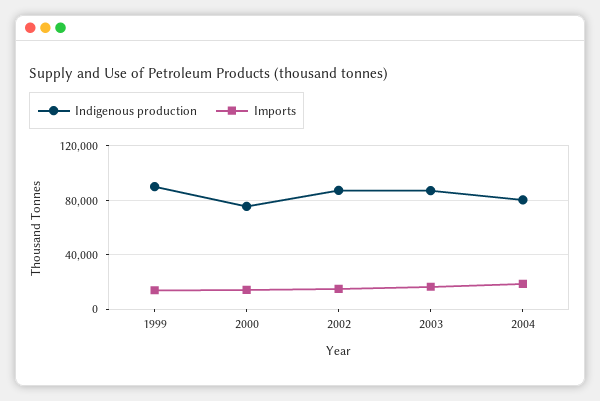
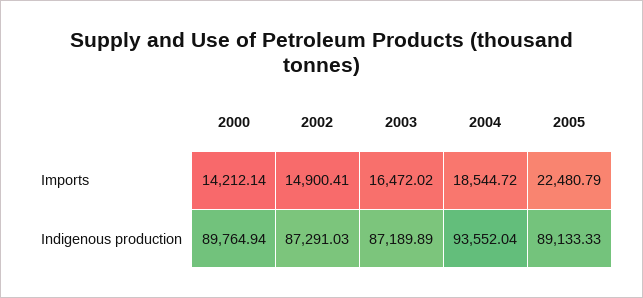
Indigenous production, 1999: 90000 -> none
Imports, 1999: 15000 -> none
Indigenous production, 2000: 75000 -> 89764.94
Indigenous production, 2004: 80000 -> 93552.04
Imports, 2005: none -> 22480.79
Indigenous production, 2005: none -> 89133.33

